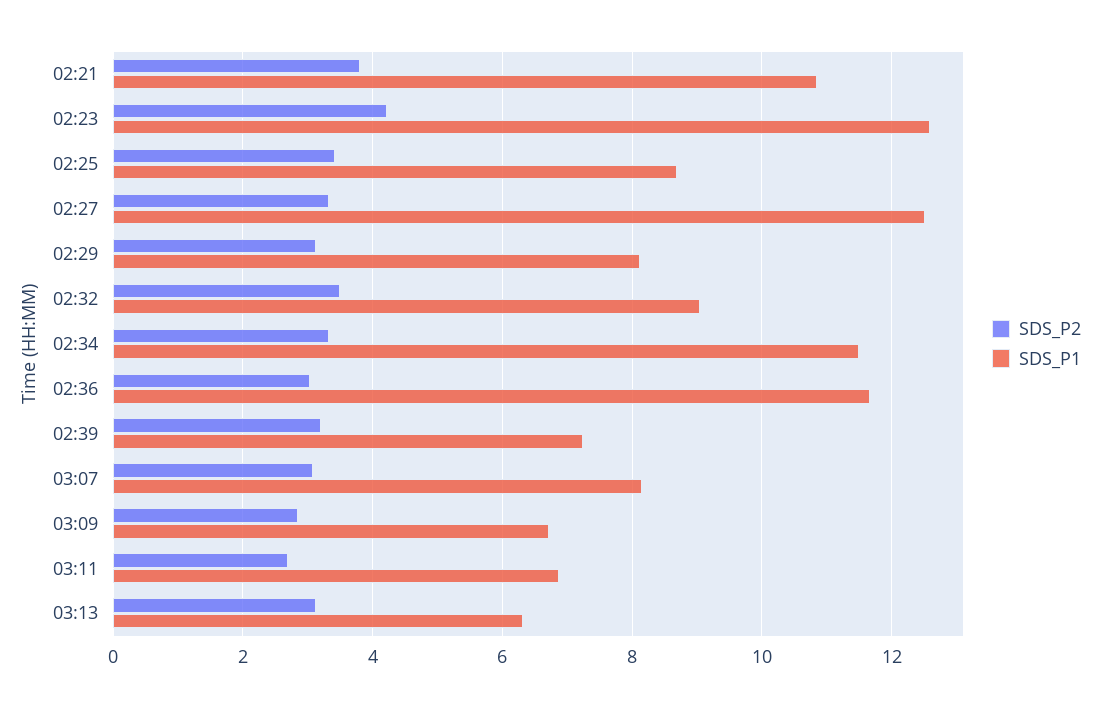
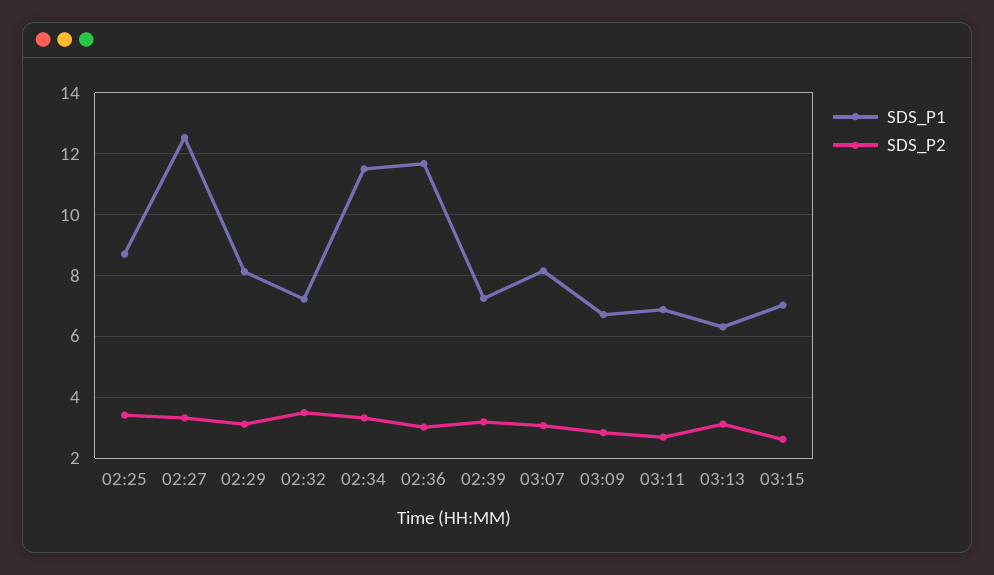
SDS_P2, 02:21: 3.8 -> none
SDS_P1, 02:21: 10.8 -> none
SDS_P2, 02:23: 4.2 -> none
SDS_P1, 02:23: 12.6 -> none
SDS_P1, 02:32: 9 -> 7.2
SDS_P1, 03:15: none -> 7
SDS_P2, 03:15: none -> 2.6

